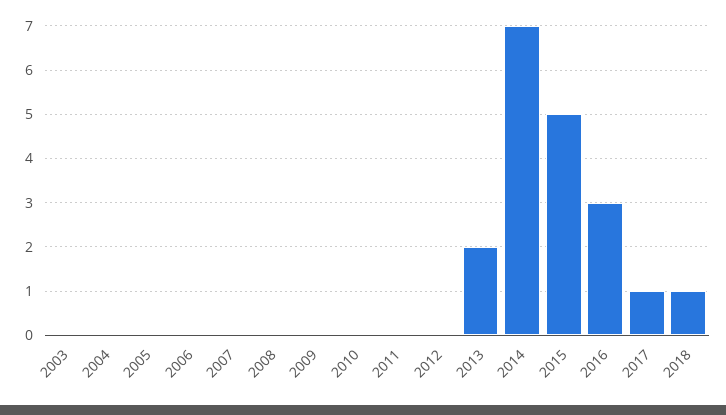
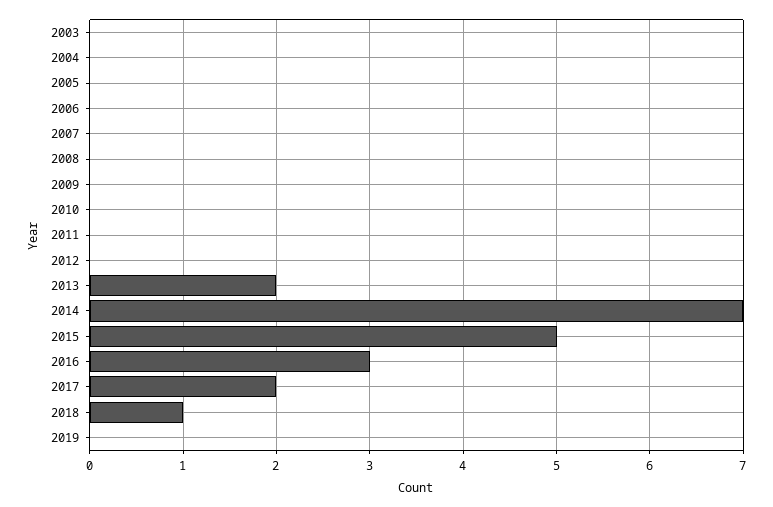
2017: 1 -> 2
2019: none -> 0

